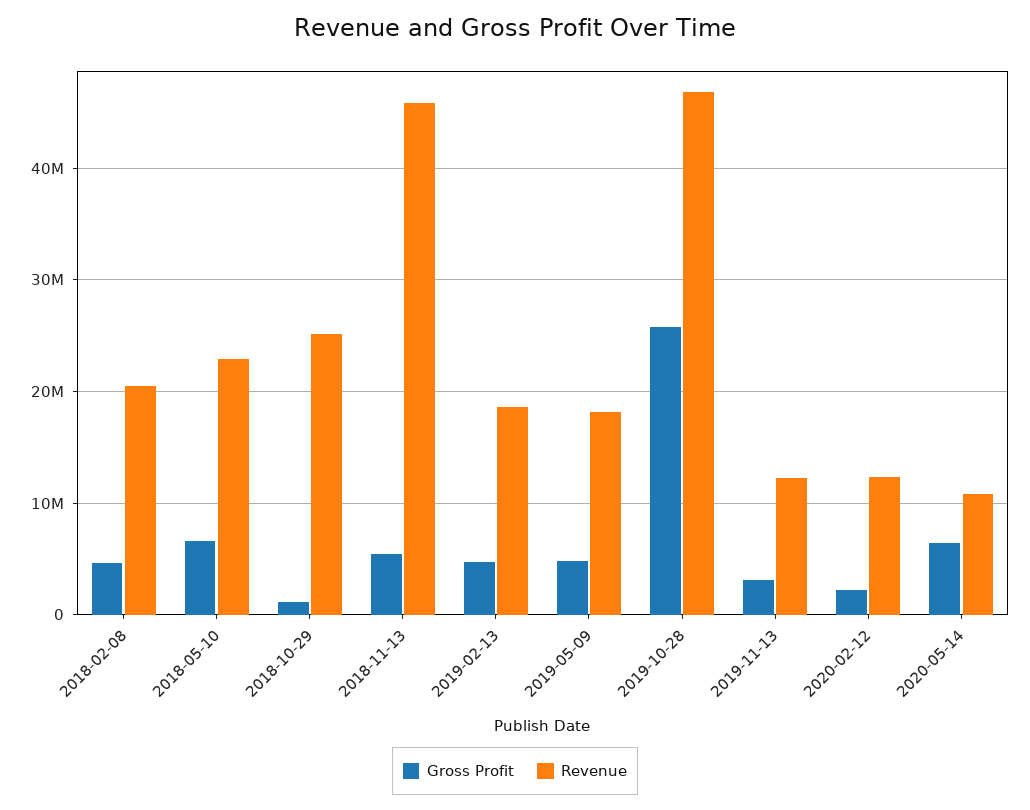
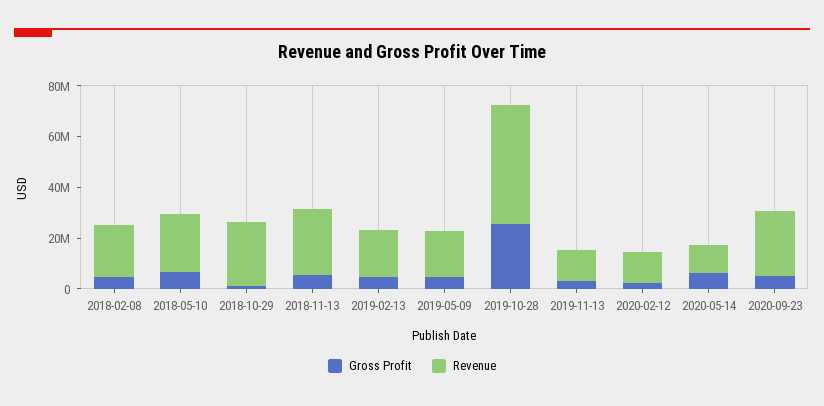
Revenue, 2018-11-13: 46000000 -> 25000000
Gross Profit, 2020-09-23: none -> 5000000
Revenue, 2020-09-23: none -> 25000000

